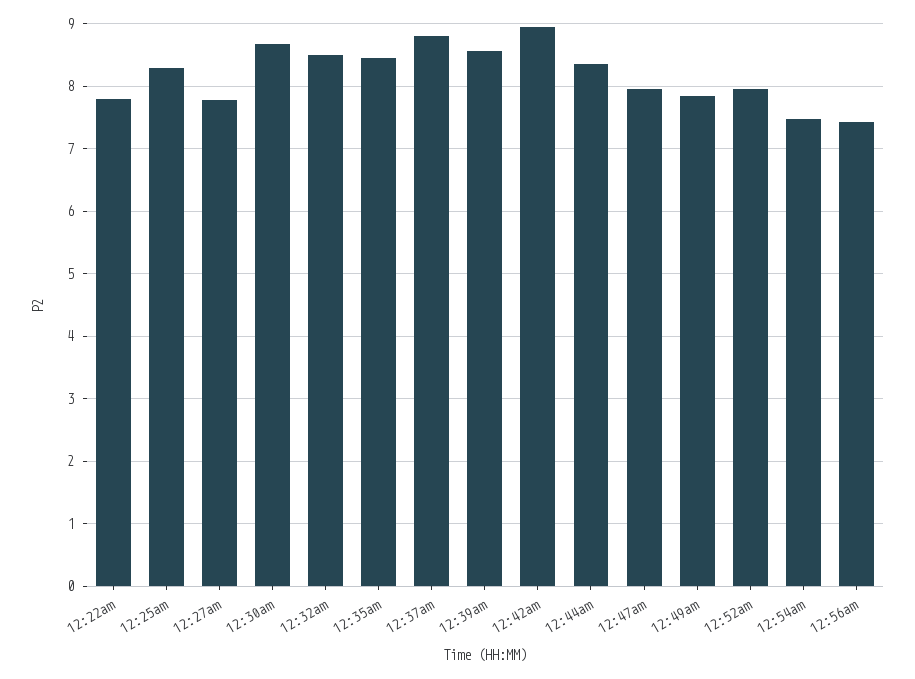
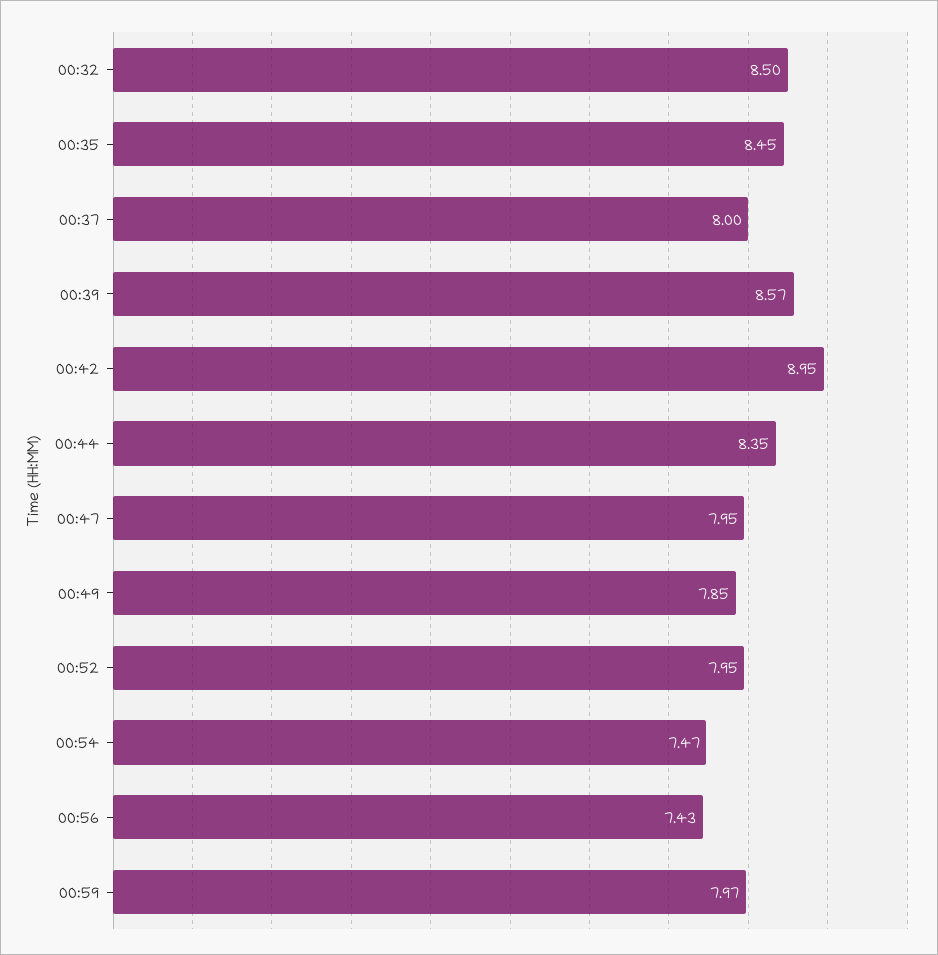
12:22am: 7.8 -> none
12:25am: 8.3 -> none
12:27am: 7.8 -> none
12:30am: 8.7 -> none
12:37am: 8.8 -> 8
00:59: none -> 7.97

